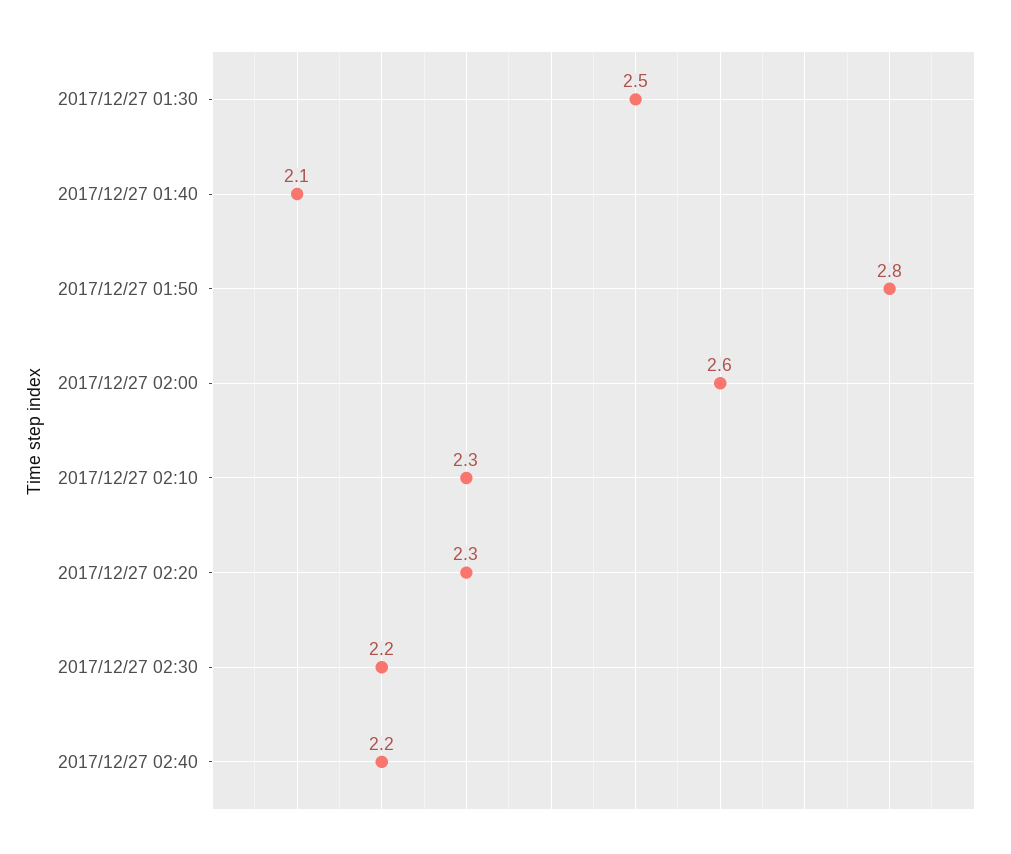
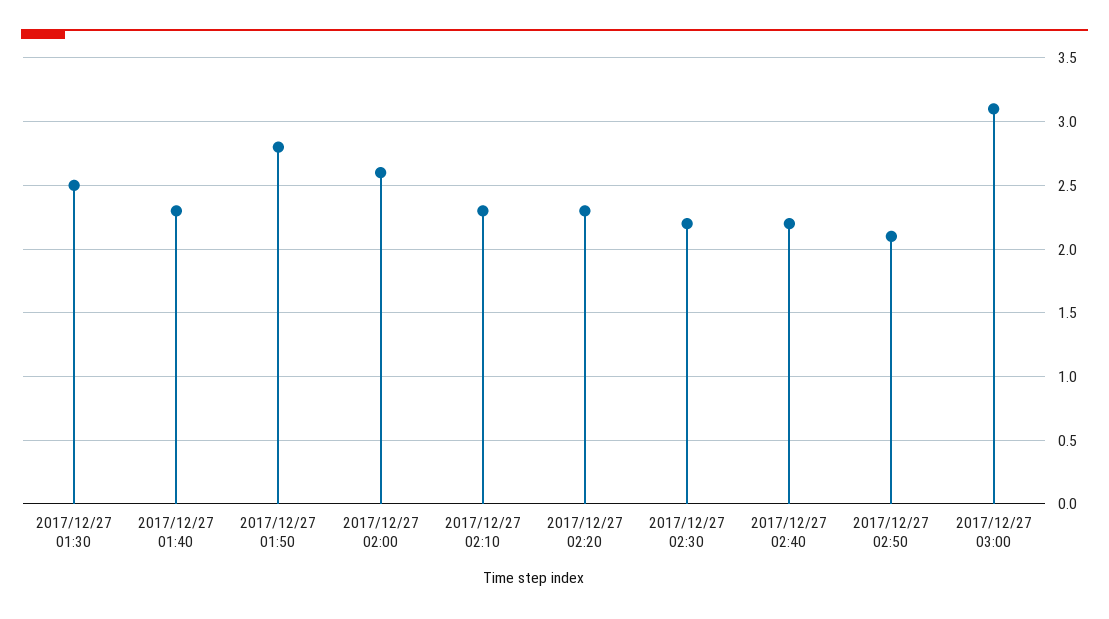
2017/12/27 01:40: 2.1 -> 2.3
2017/12/27 02:50: none -> 2.1
2017/12/27 03:00: none -> 3.1

